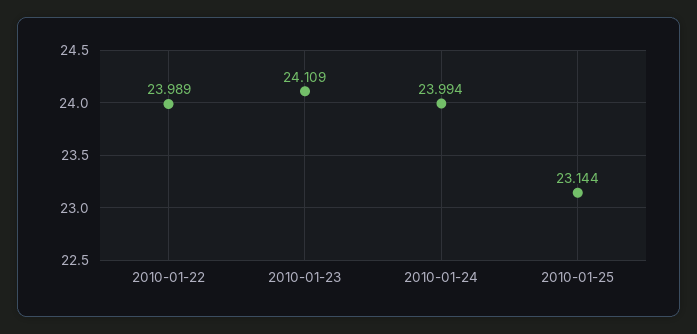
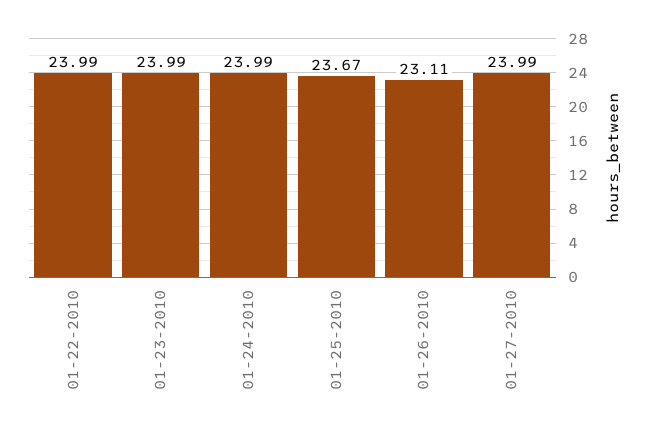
2010-01-23: 24.109 -> 23.99
2010-01-25: 23.144 -> 23.67
01-26-2010: none -> 23.11
01-27-2010: none -> 23.99

